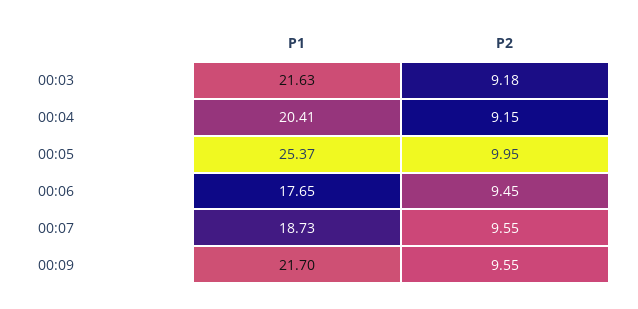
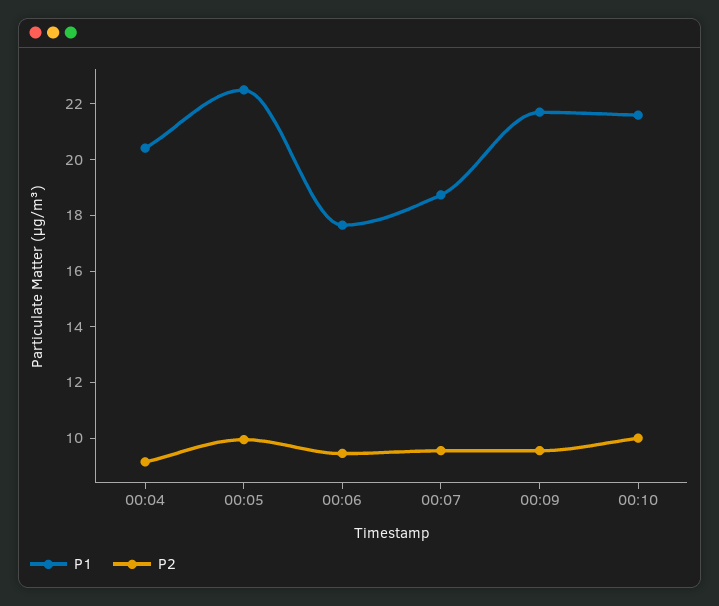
P1, 00:03: 21.63 -> none
P2, 00:03: 9.18 -> none
P1, 00:05: 25.37 -> 22.5
P1, 00:10: none -> 21.5
P2, 00:10: none -> 10

